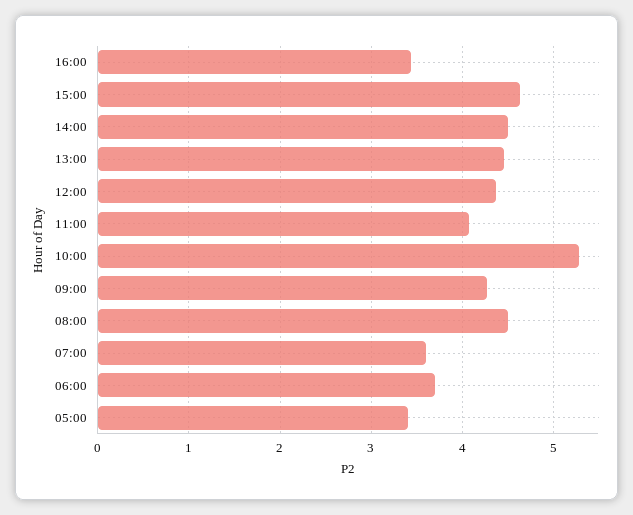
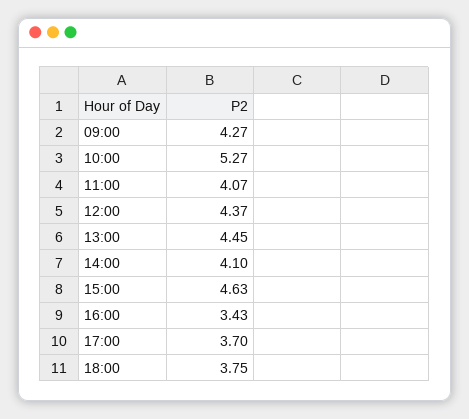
14:00: 4.5 -> 4.1
08:00: 4.5 -> none
07:00: 3.6 -> none
06:00: 3.7 -> none
05:00: 3.4 -> none
17:00: none -> 3.7
18:00: none -> 3.75

